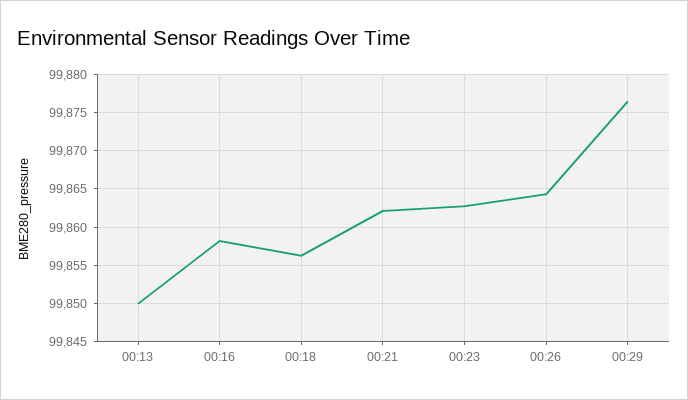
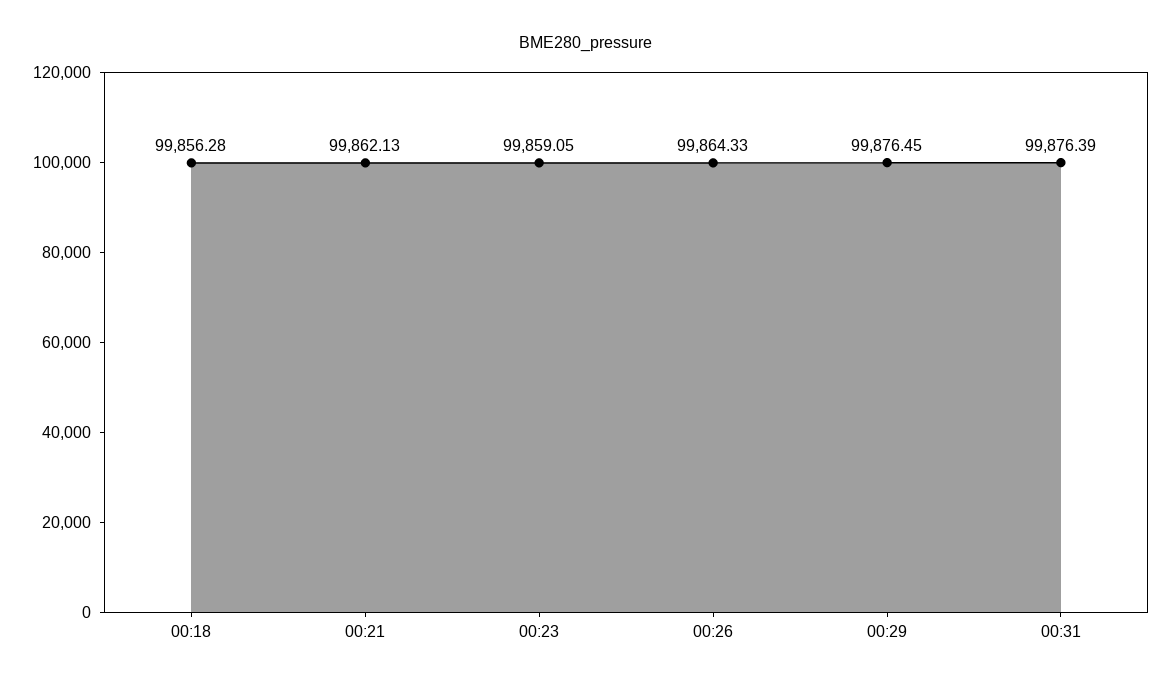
00:13: 99850 -> none
00:16: 99858 -> none
00:23: 99863 -> 99859.05
00:31: none -> 99876.39

